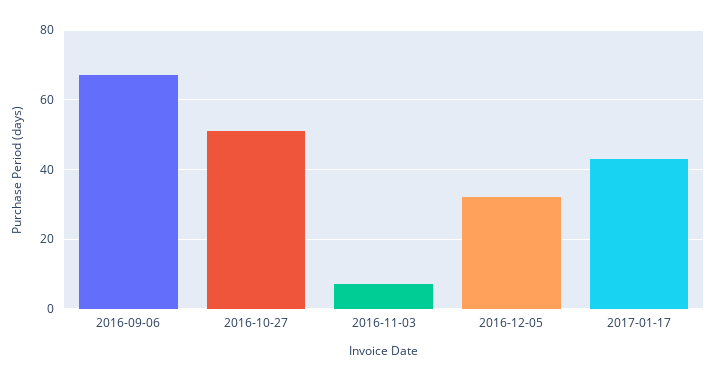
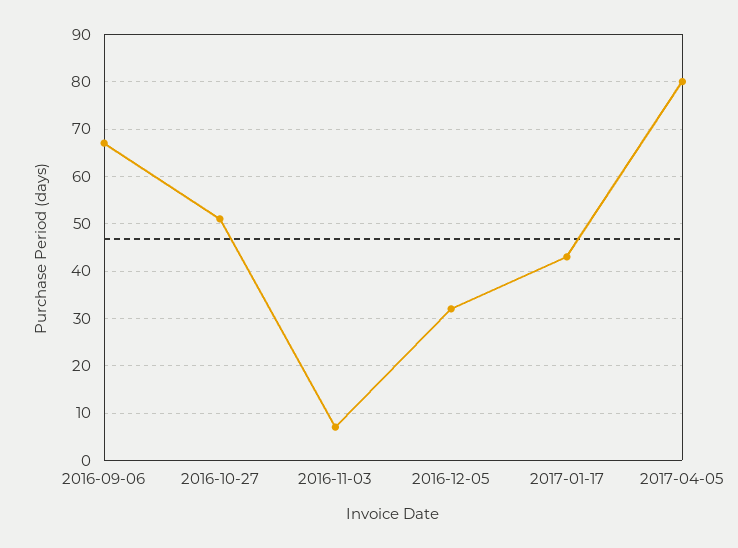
2017-04-05: none -> 80

